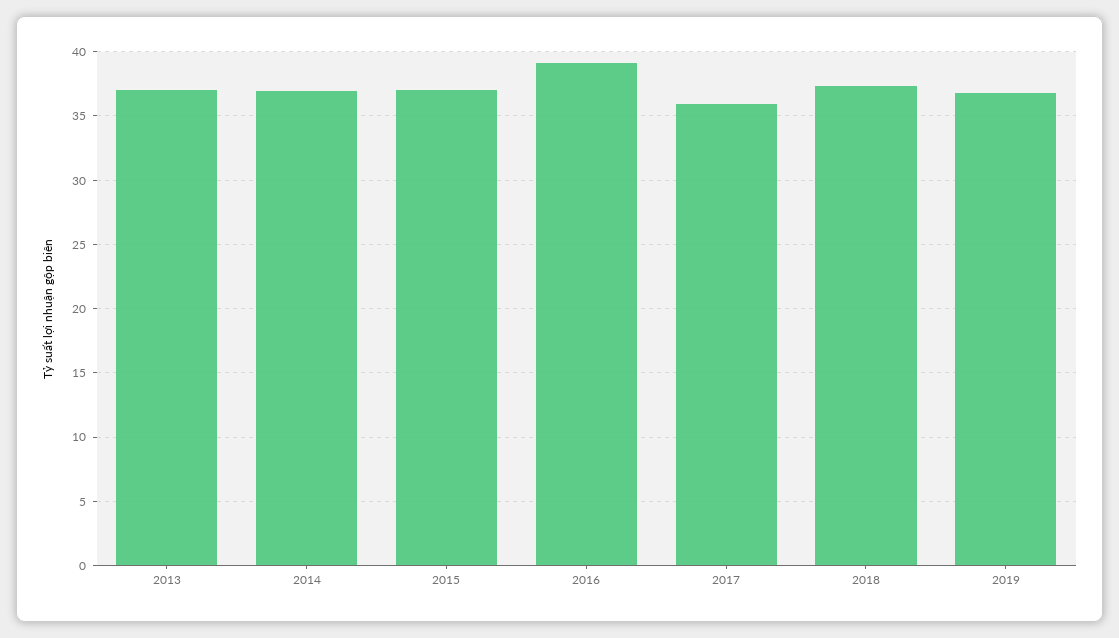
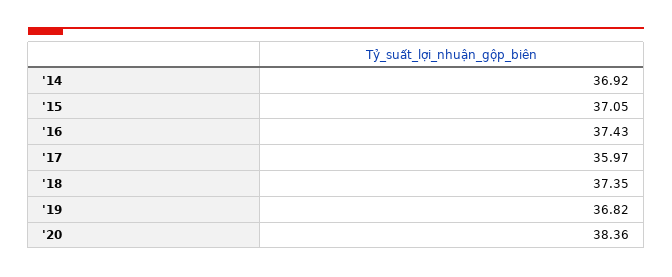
2013: 37 -> none
2016: 39 -> 37.43
'20: none -> 38.36

